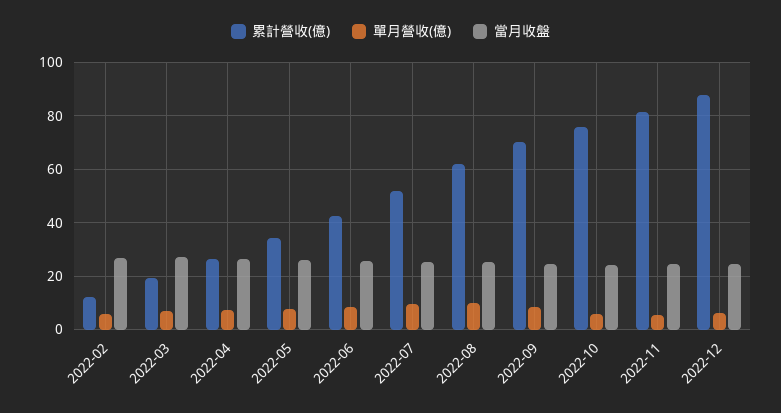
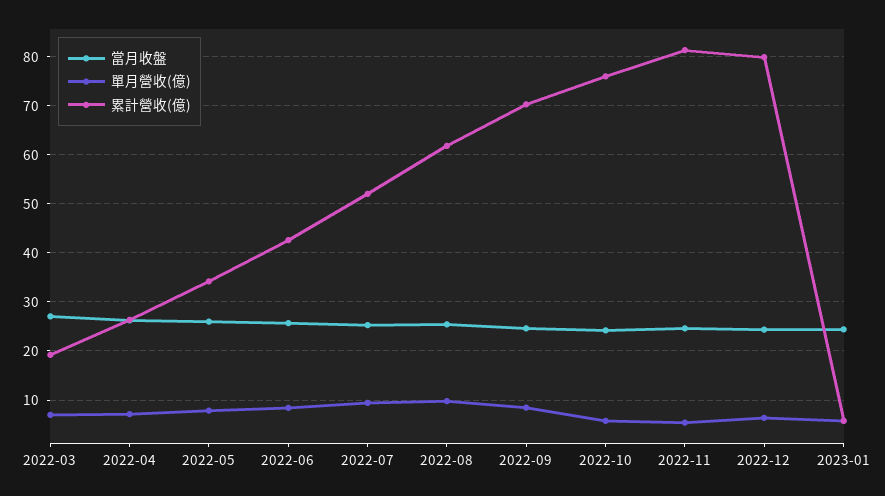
累計營收(億), 2022-02: 12.5 -> none
單月營收(億), 2022-02: 5 -> none
當月收盤, 2022-02: 27.5 -> none
累計營收(億), 2022-12: 87.5 -> 80
當月收盤, 2023-01: none -> 24
單月營收(億), 2023-01: none -> 6
累計營收(億), 2023-01: none -> 6

